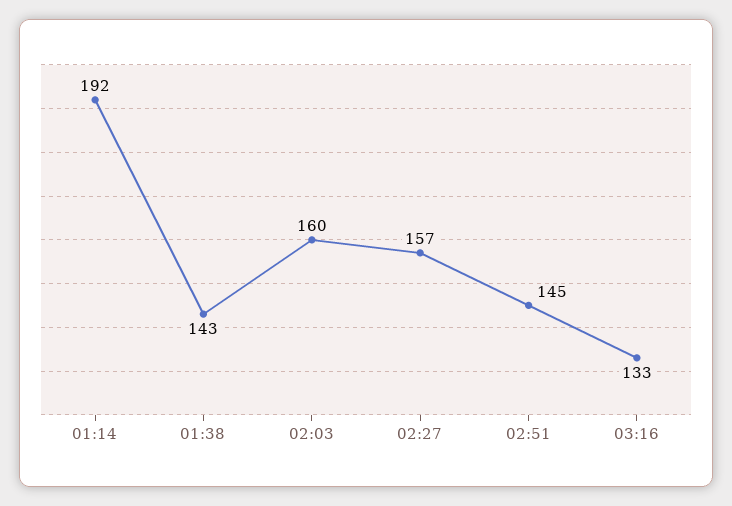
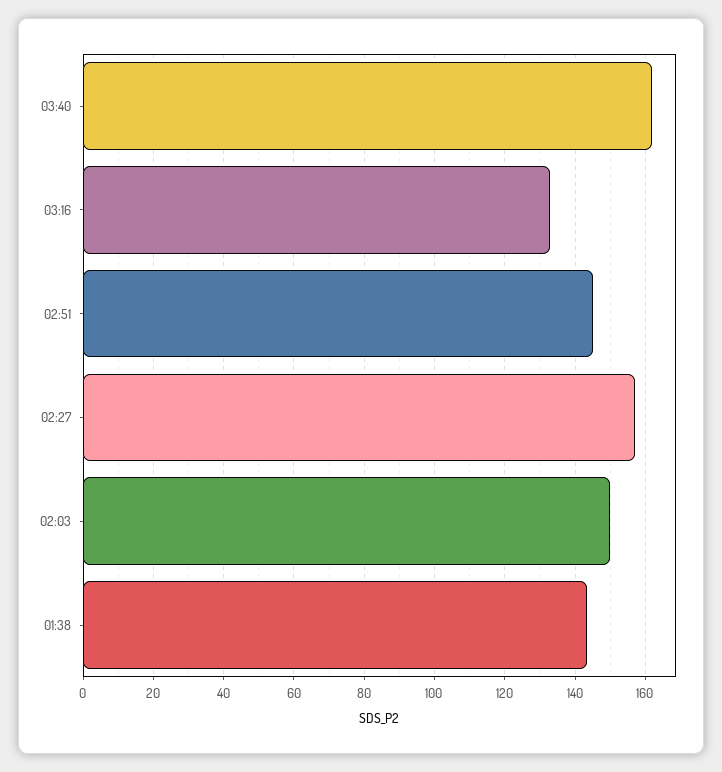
01:14: 192 -> none
02:03: 160 -> 150
03:40: none -> 162

